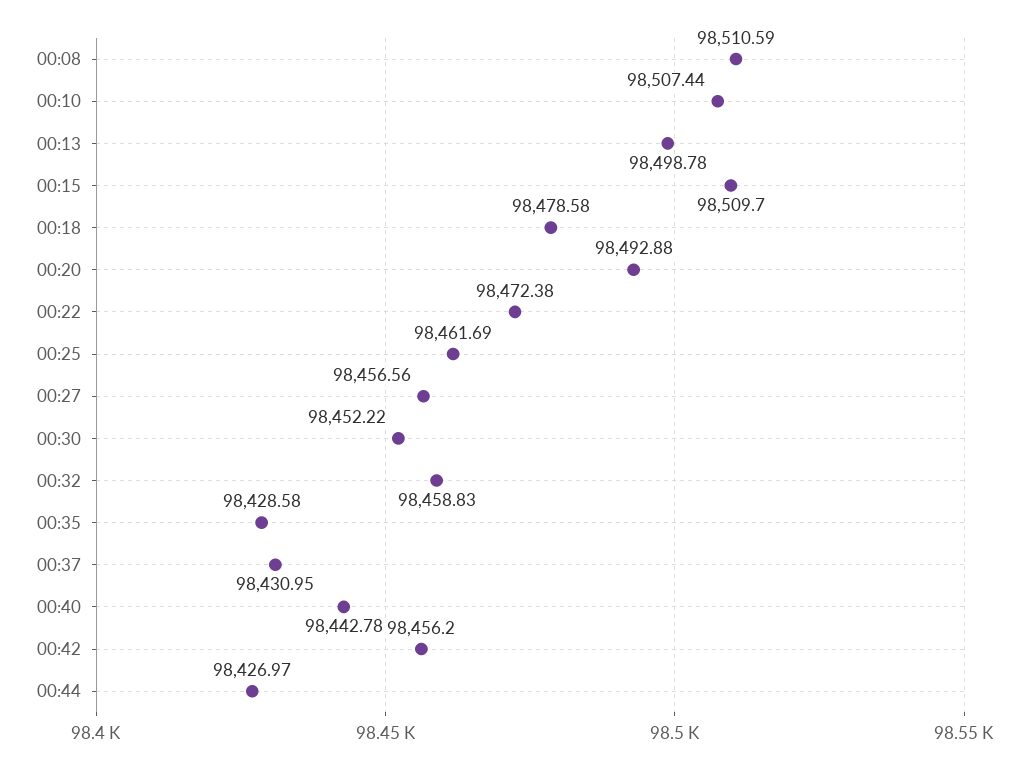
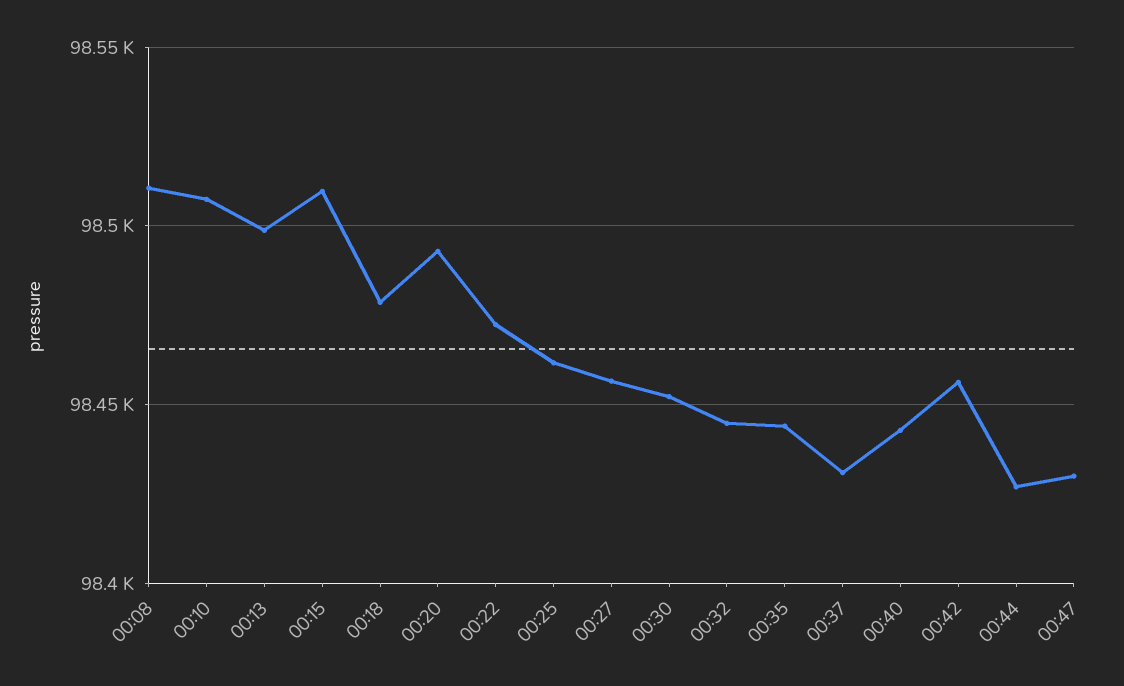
00:32: 98458.83 -> 98445
00:35: 98428.58 -> 98445
00:47: none -> 98430

